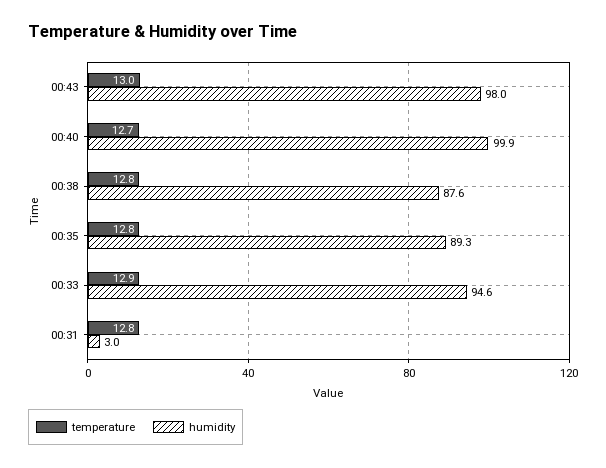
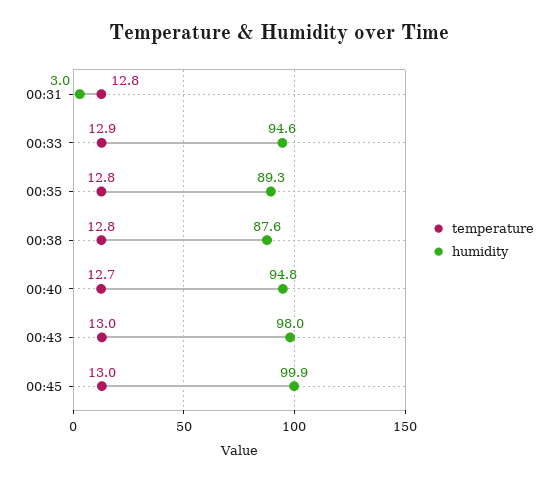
humidity, 00:40: 99.9 -> 94.8
temperature, 00:45: none -> 13
humidity, 00:45: none -> 99.9

